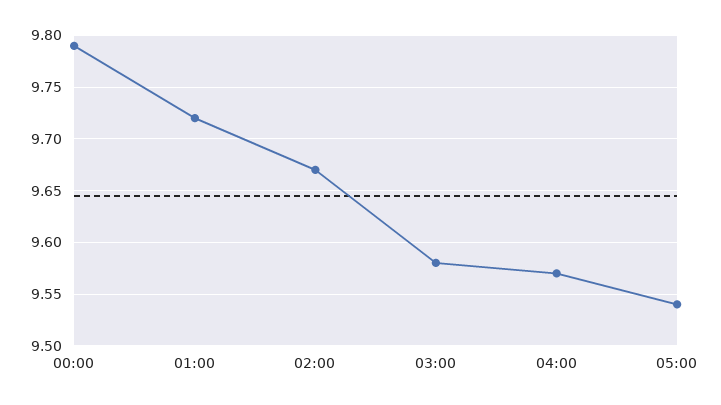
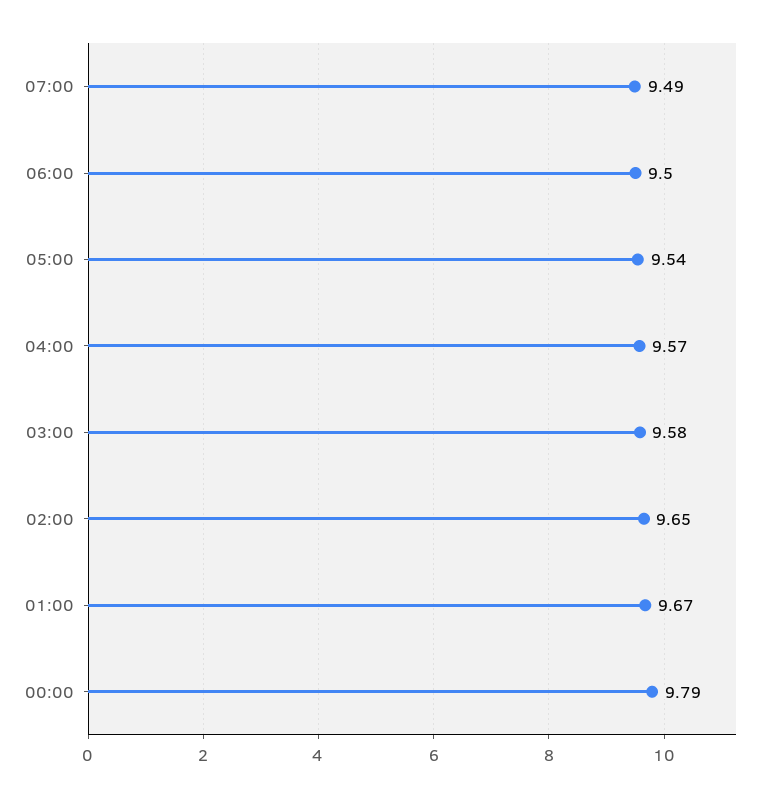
01:00: 9.72 -> 9.67
02:00: 9.67 -> 9.65
07:00: none -> 9.49
06:00: none -> 9.5

